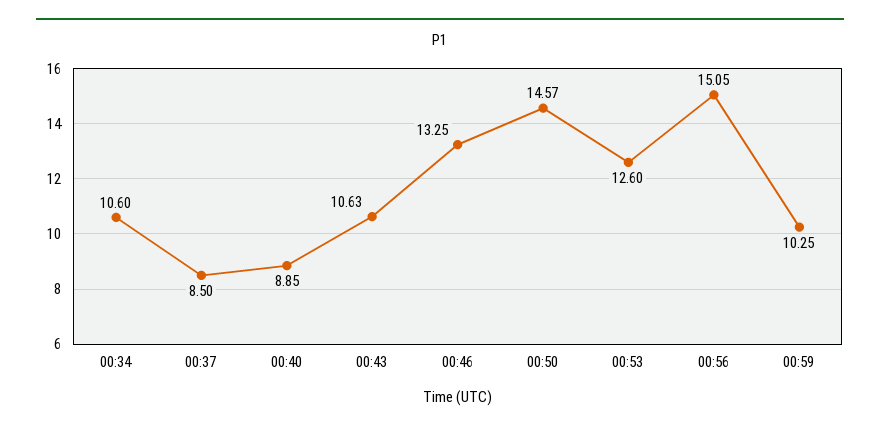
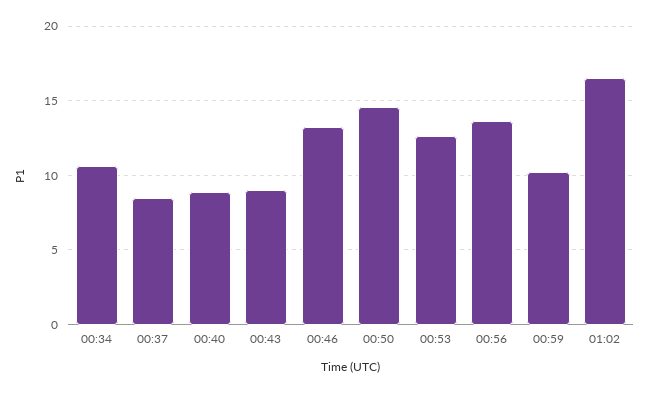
00:43: 10.63 -> 9
00:56: 15.05 -> 13.5
01:02: none -> 16.5

